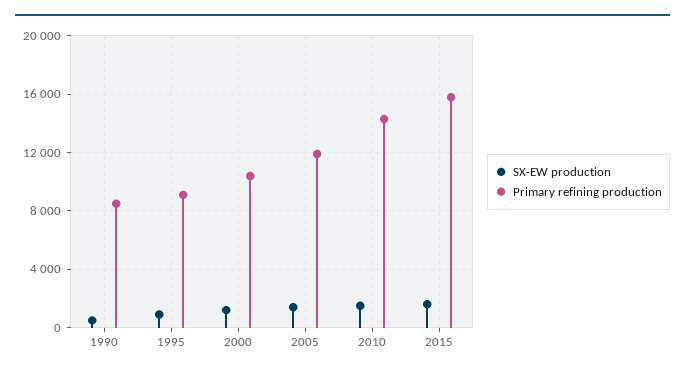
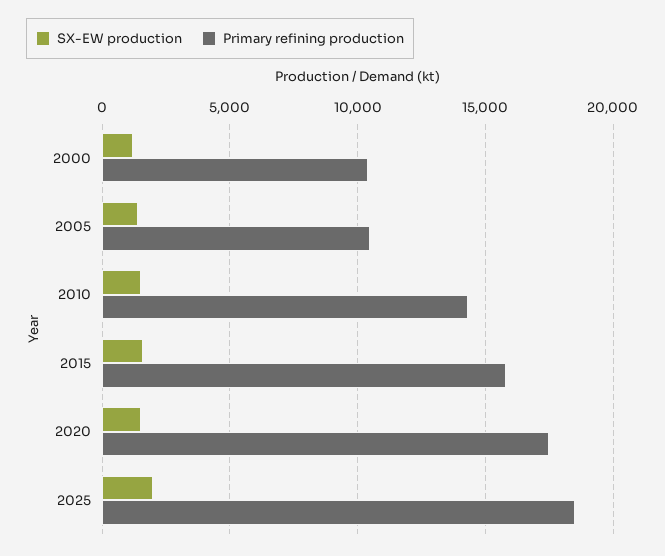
SX-EW production, 1990: 500 -> none
Primary refining production, 1990: 8500 -> none
SX-EW production, 1995: 1000 -> none
Primary refining production, 1995: 9000 -> none
Primary refining production, 2005: 12000 -> 10500
SX-EW production, 2020: none -> 1500
Primary refining production, 2020: none -> 17500
SX-EW production, 2025: none -> 2000
Primary refining production, 2025: none -> 18500

